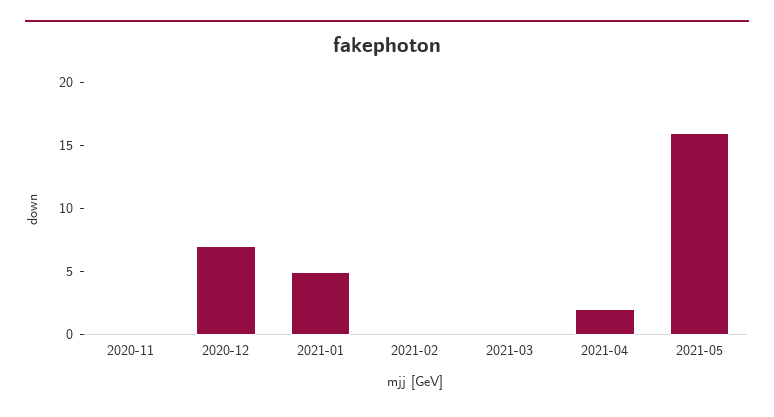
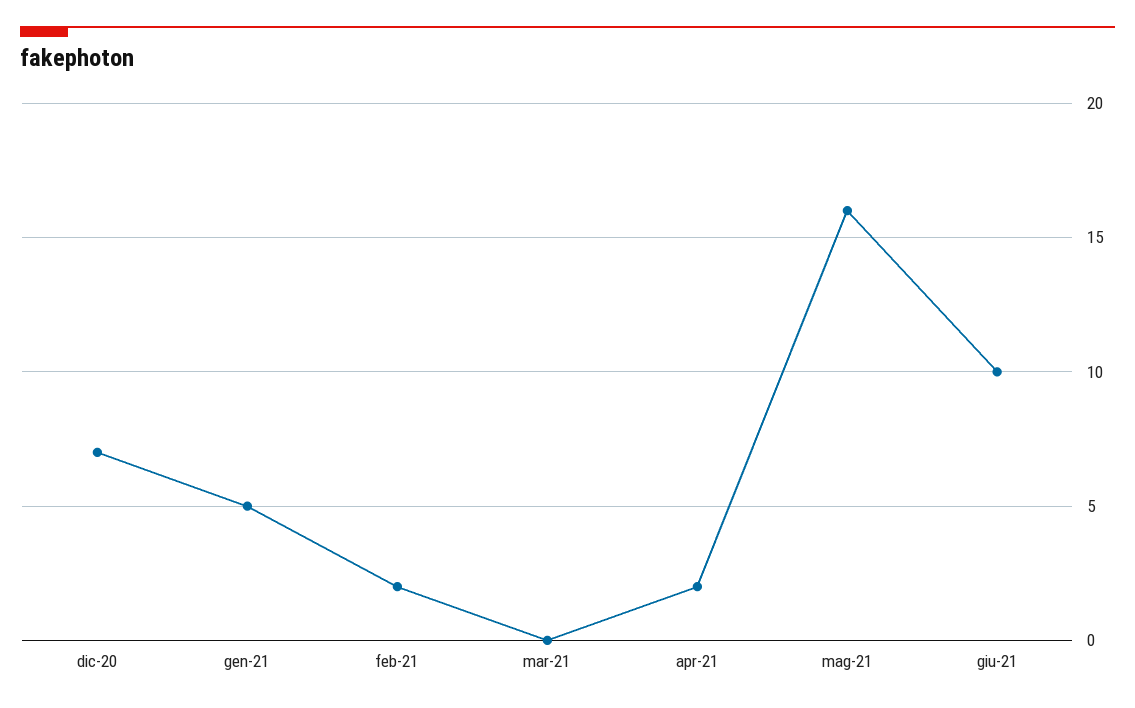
2020-11: 0 -> none
2021-02: 0 -> 2
giu-21: none -> 10

